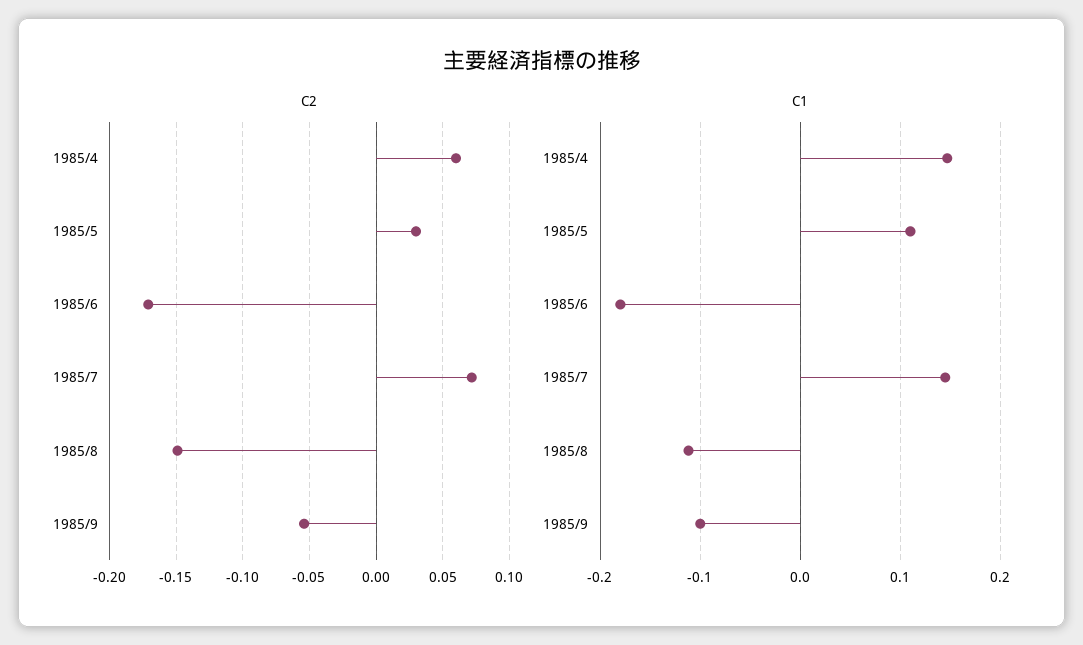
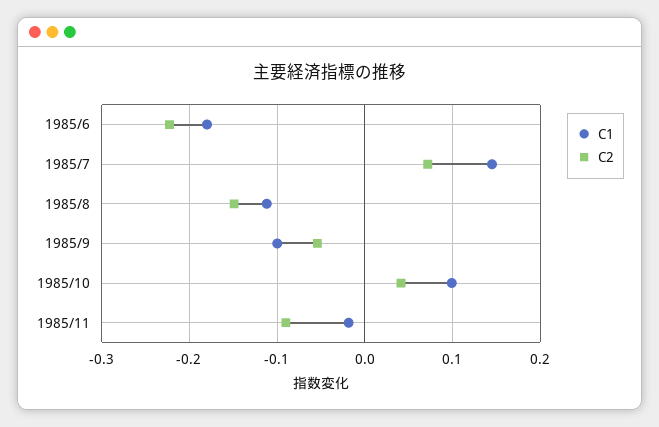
C2, 1985/4: 0.06 -> none
C2, 1985/5: 0.03 -> none
C2, 1985/6: -0.17 -> -0.22
C1, 1985/4: 0.15 -> none
C1, 1985/5: 0.11 -> none
C1, 1985/10: none -> 0.1
C2, 1985/10: none -> 0.04
C1, 1985/11: none -> -0.02
C2, 1985/11: none -> -0.09

